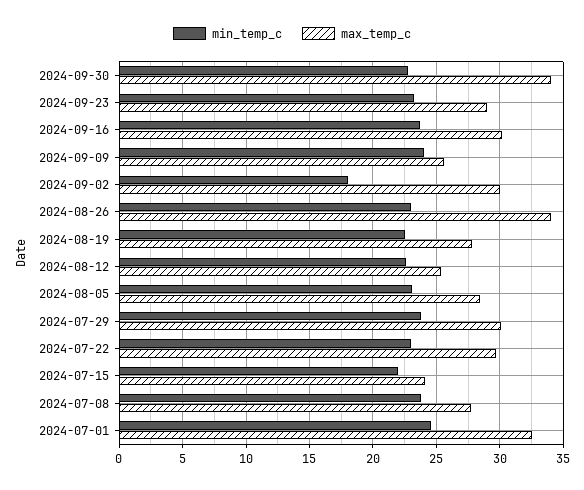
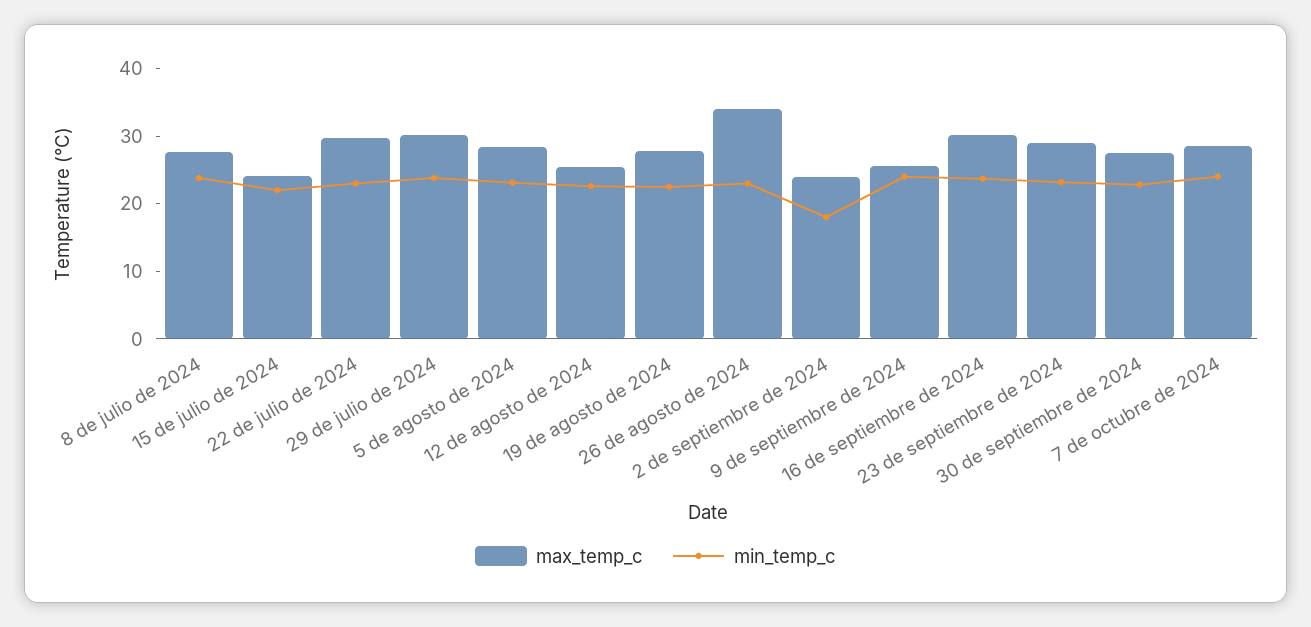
max_temp_c, 2024-09-30: 34 -> 28
max_temp_c, 2024-09-02: 30 -> 24
min_temp_c, 2024-07-01: 24.5 -> none
max_temp_c, 2024-07-01: 32.5 -> none
max_temp_c, 7 de octubre de 2024: none -> 28
min_temp_c, 7 de octubre de 2024: none -> 24

